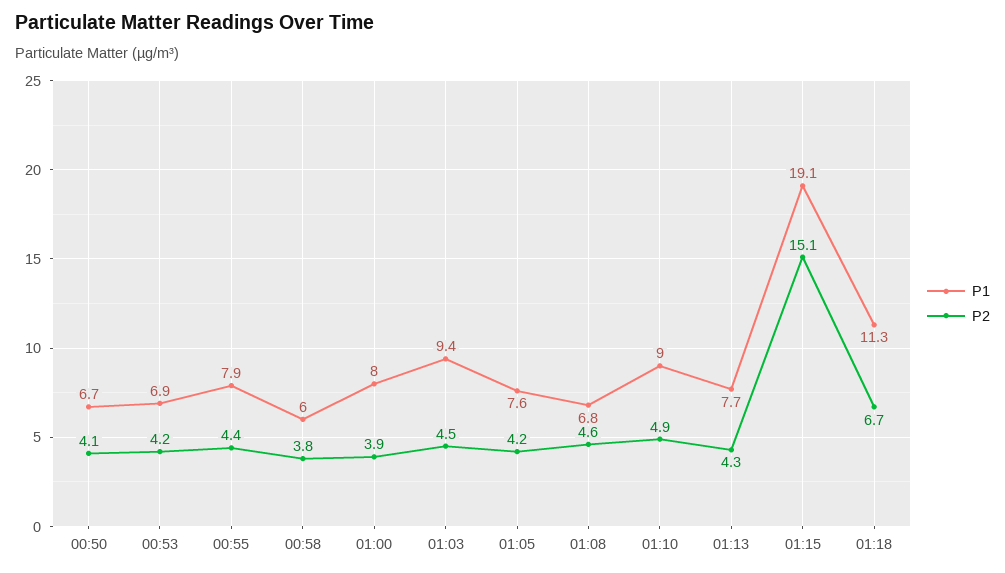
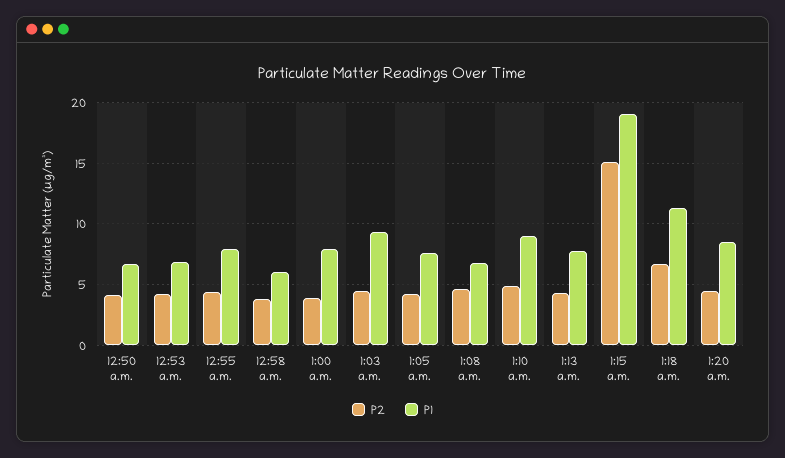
P2, 1:20 a.m.: none -> 4.5
P1, 1:20 a.m.: none -> 8.5

